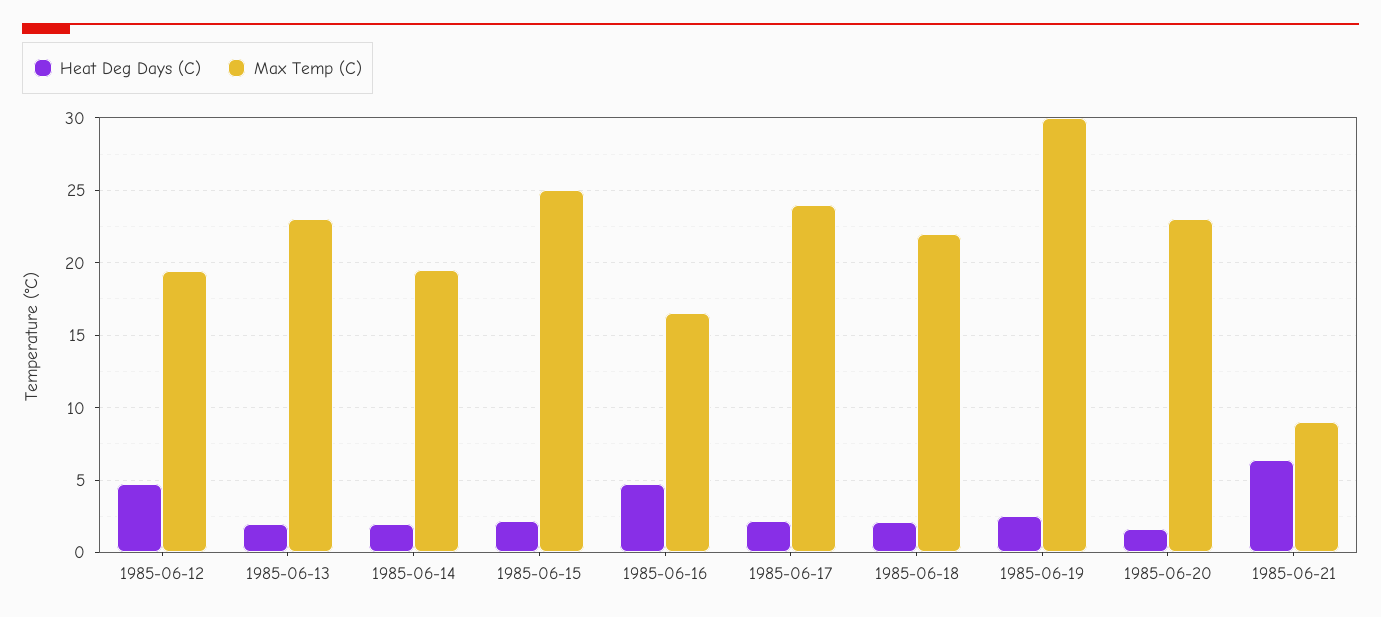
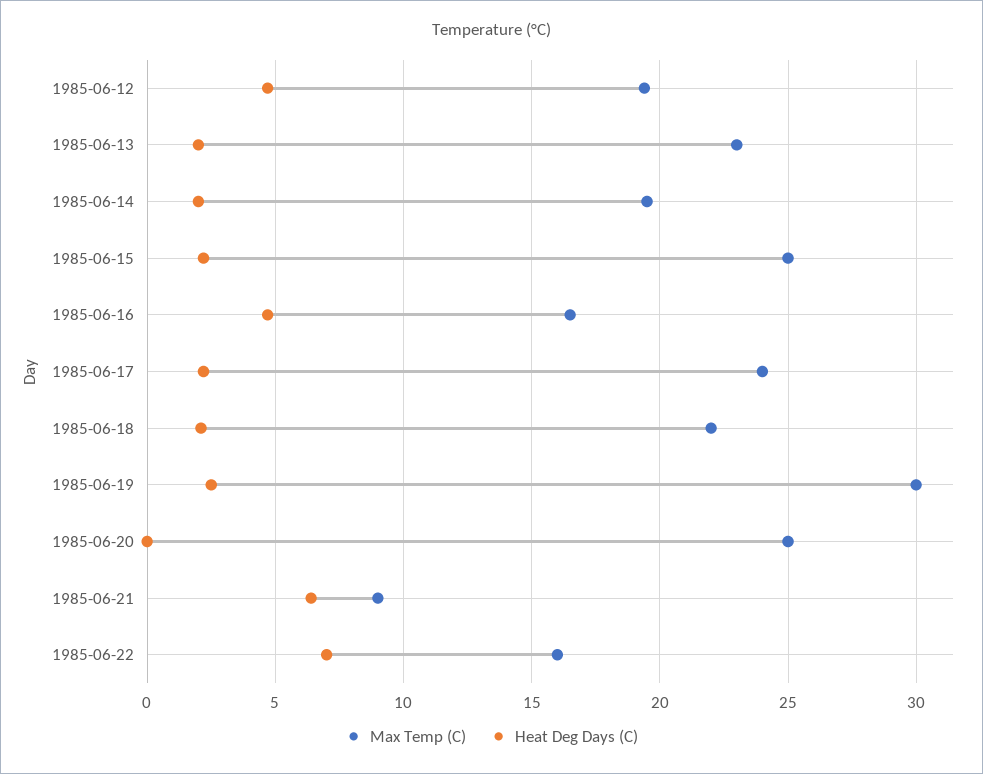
Heat Deg Days (C), 1985-06-20: 1.5 -> 0
Max Temp (C), 1985-06-20: 23 -> 25
Max Temp (C), 1985-06-22: none -> 16
Heat Deg Days (C), 1985-06-22: none -> 7

